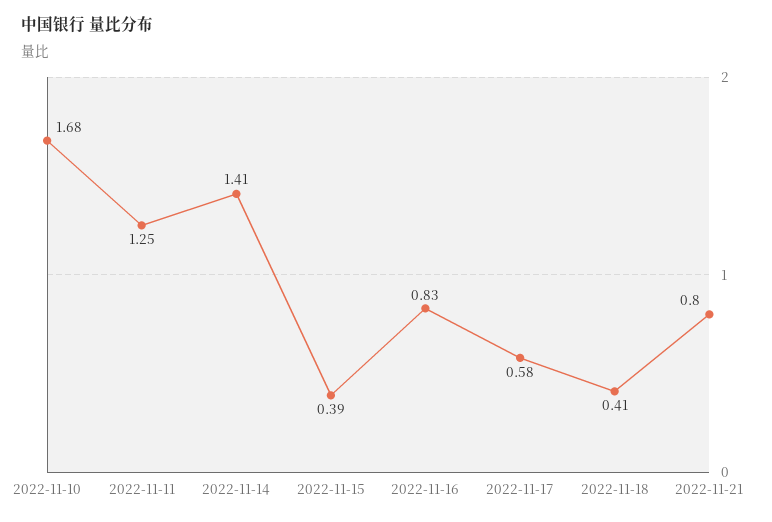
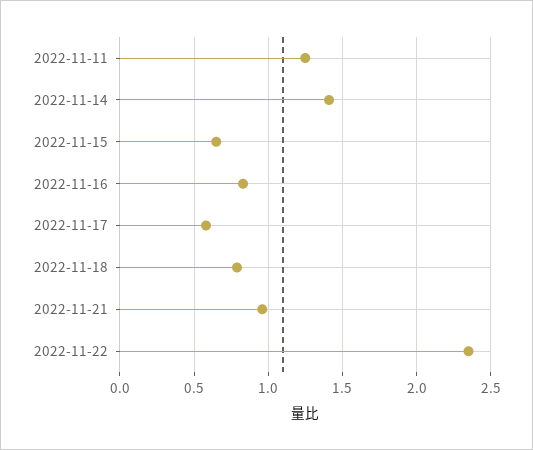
2022-11-10: 1.68 -> none
2022-11-15: 0.39 -> 0.65
2022-11-18: 0.41 -> 0.8
2022-11-21: 0.8 -> 0.95
2022-11-22: none -> 2.35

